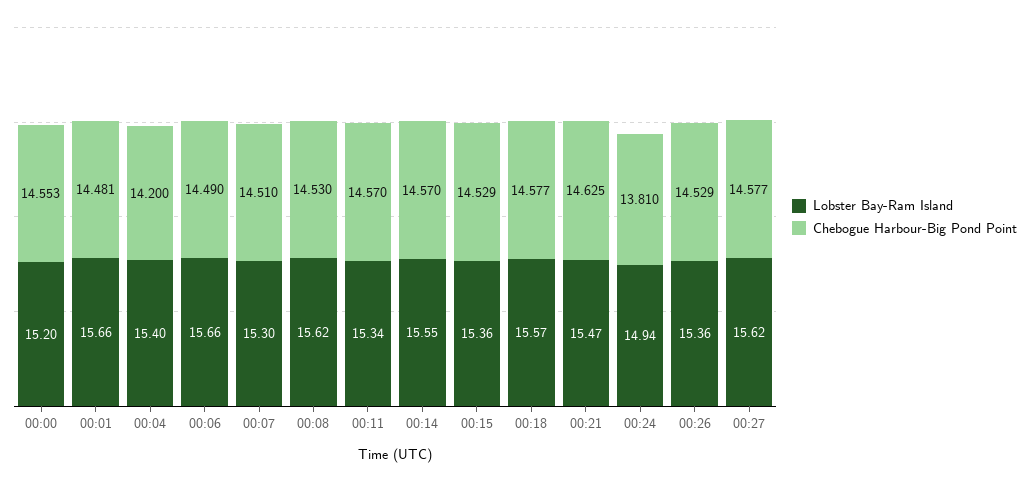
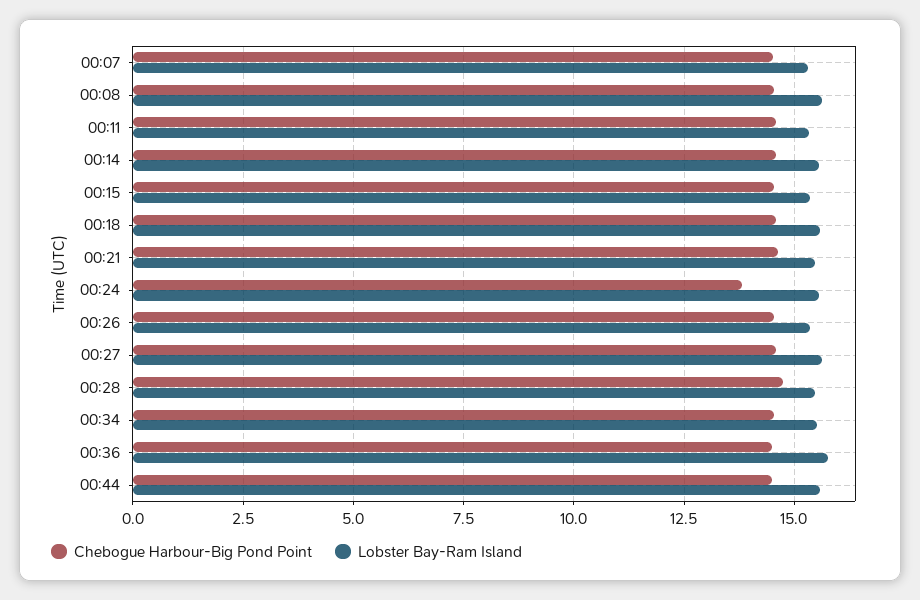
Lobster Bay-Ram Island, 00:00: 15.2 -> none
Chebogue Harbour-Big Pond Point, 00:00: 14.553 -> none
Lobster Bay-Ram Island, 00:01: 15.66 -> none
Chebogue Harbour-Big Pond Point, 00:01: 14.481 -> none
Lobster Bay-Ram Island, 00:04: 15.4 -> none
Chebogue Harbour-Big Pond Point, 00:04: 14.2 -> none
Lobster Bay-Ram Island, 00:06: 15.66 -> none
Chebogue Harbour-Big Pond Point, 00:06: 14.49 -> none
Lobster Bay-Ram Island, 00:24: 14.94 -> 15.5
Chebogue Harbour-Big Pond Point, 00:28: none -> 14.75
Lobster Bay-Ram Island, 00:28: none -> 15.5
Chebogue Harbour-Big Pond Point, 00:34: none -> 14.5
Lobster Bay-Ram Island, 00:34: none -> 15.5
Chebogue Harbour-Big Pond Point, 00:36: none -> 14.5
Lobster Bay-Ram Island, 00:36: none -> 15.75
Chebogue Harbour-Big Pond Point, 00:44: none -> 14.5
Lobster Bay-Ram Island, 00:44: none -> 15.5

